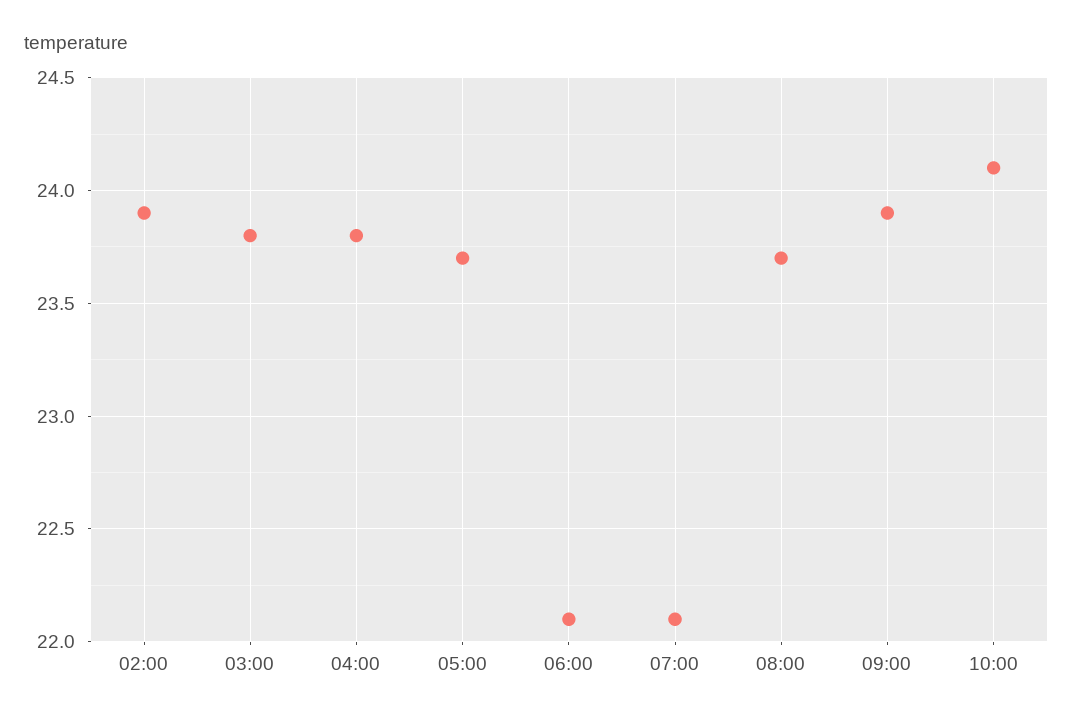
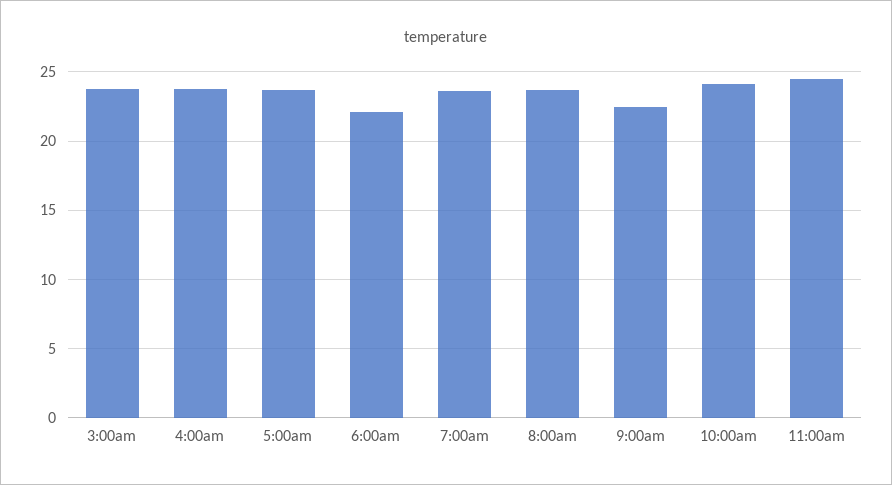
02:00: 23.9 -> none
07:00: 22.1 -> 23.5
09:00: 23.9 -> 22.5
11:00am: none -> 24.5

